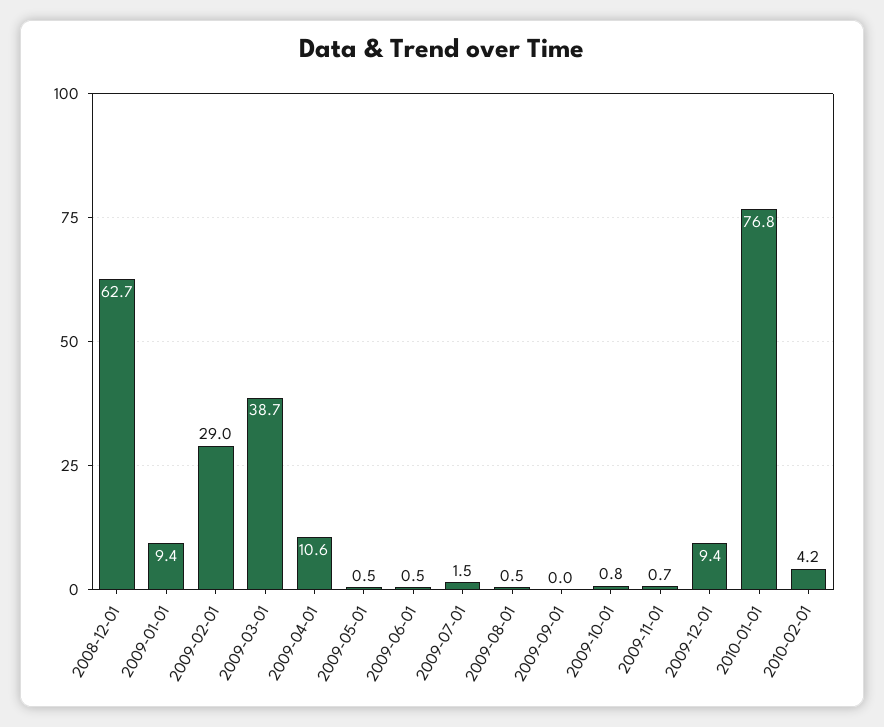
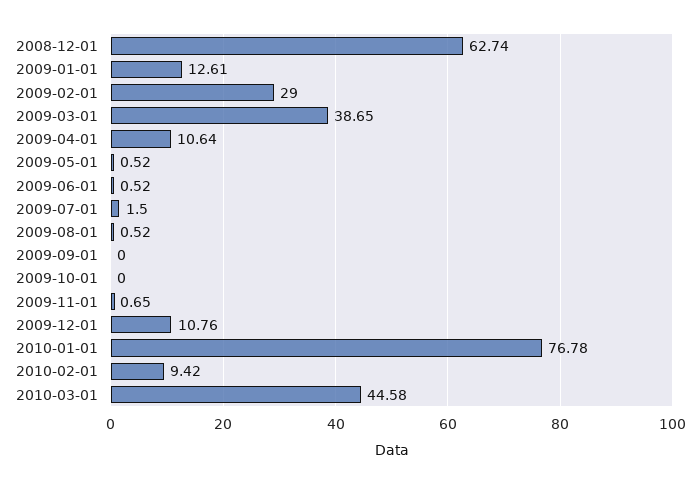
2009-01-01: 9.4 -> 12.61
2009-10-01: 0.8 -> 0
2009-12-01: 9.4 -> 10.76
2010-02-01: 4.2 -> 9.42
2010-03-01: none -> 44.58

